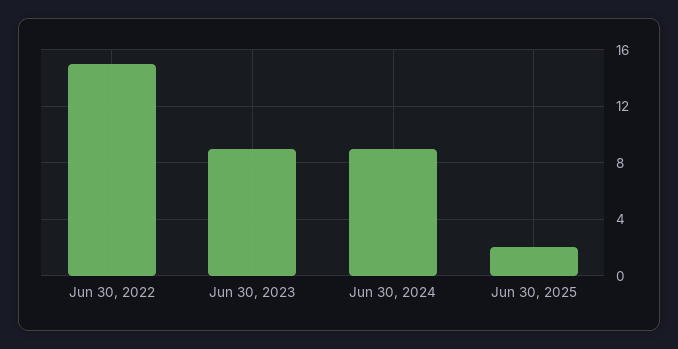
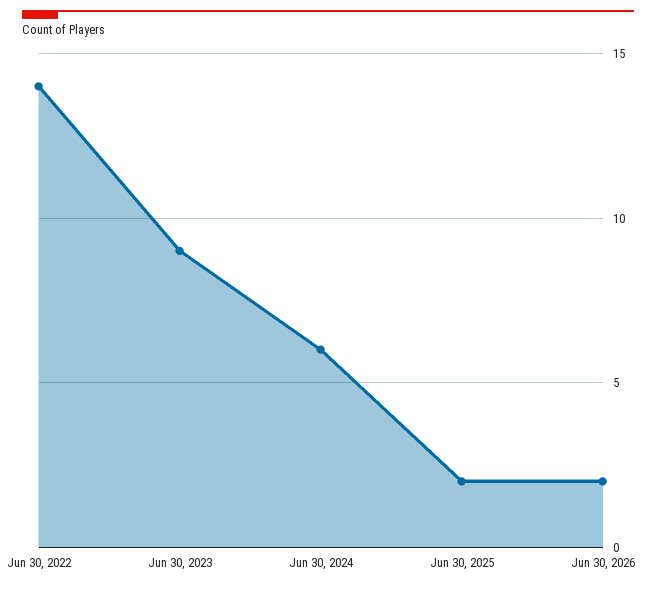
Jun 30, 2022: 15 -> 14
Jun 30, 2024: 9 -> 6
Jun 30, 2026: none -> 2

